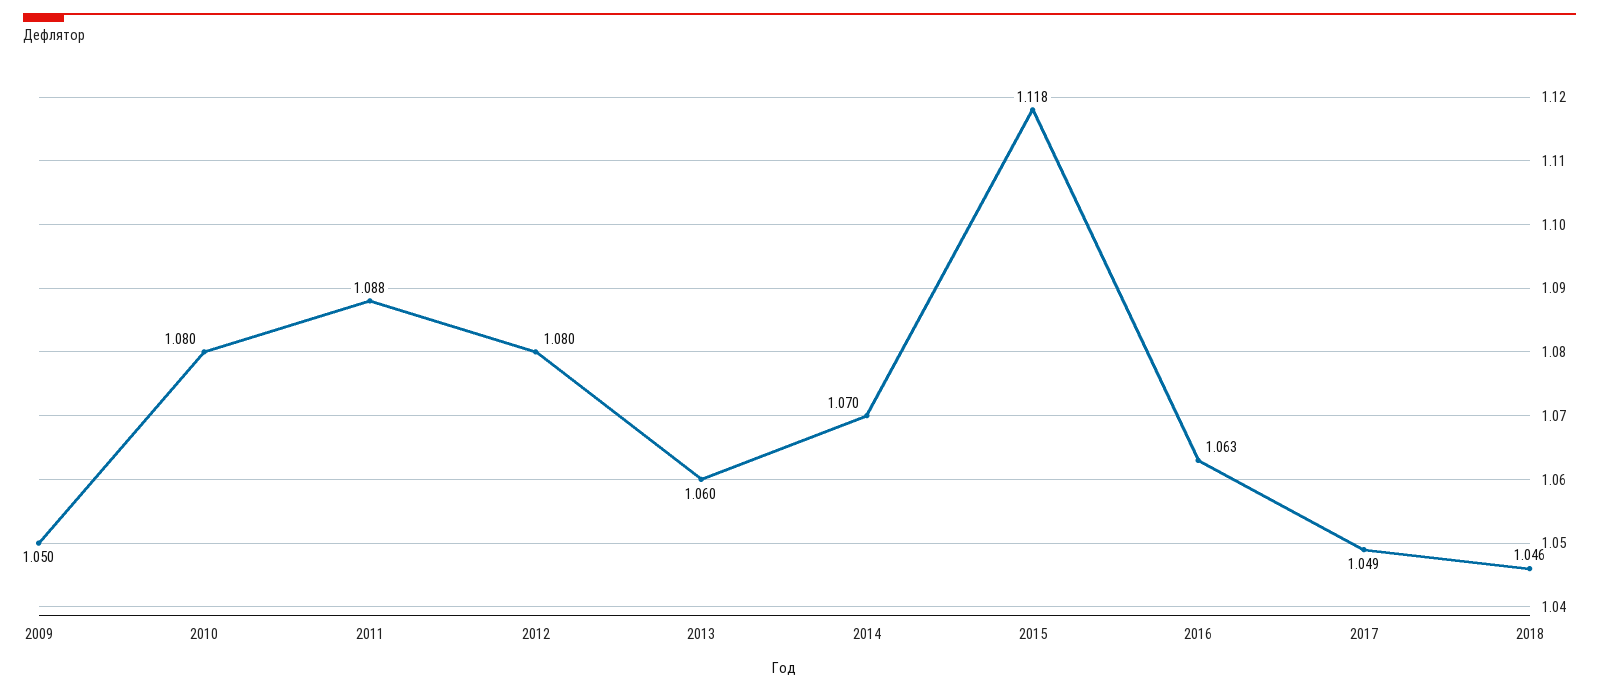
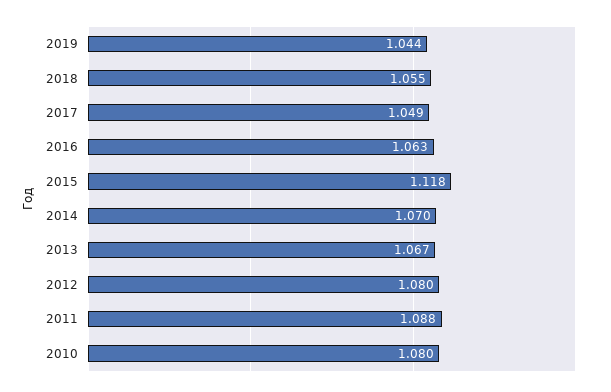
2009: 1.05 -> none
2013: 1.06 -> 1.067
2018: 1.046 -> 1.055
2019: none -> 1.044

